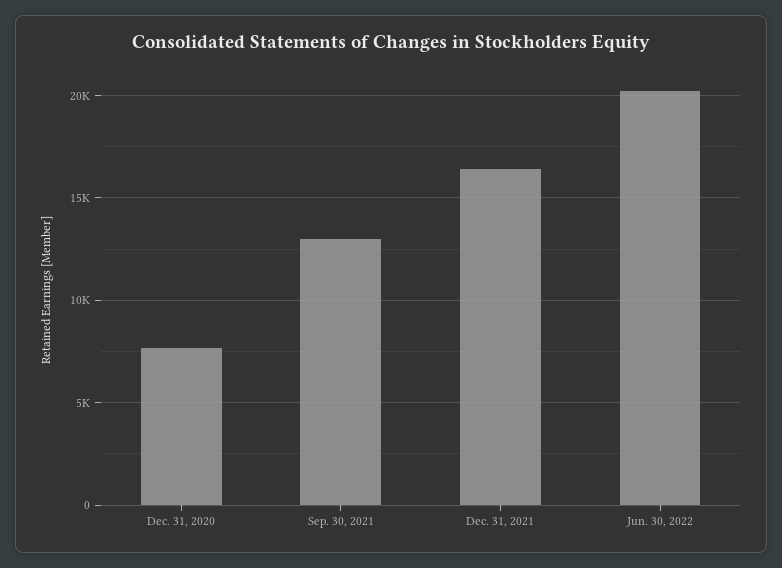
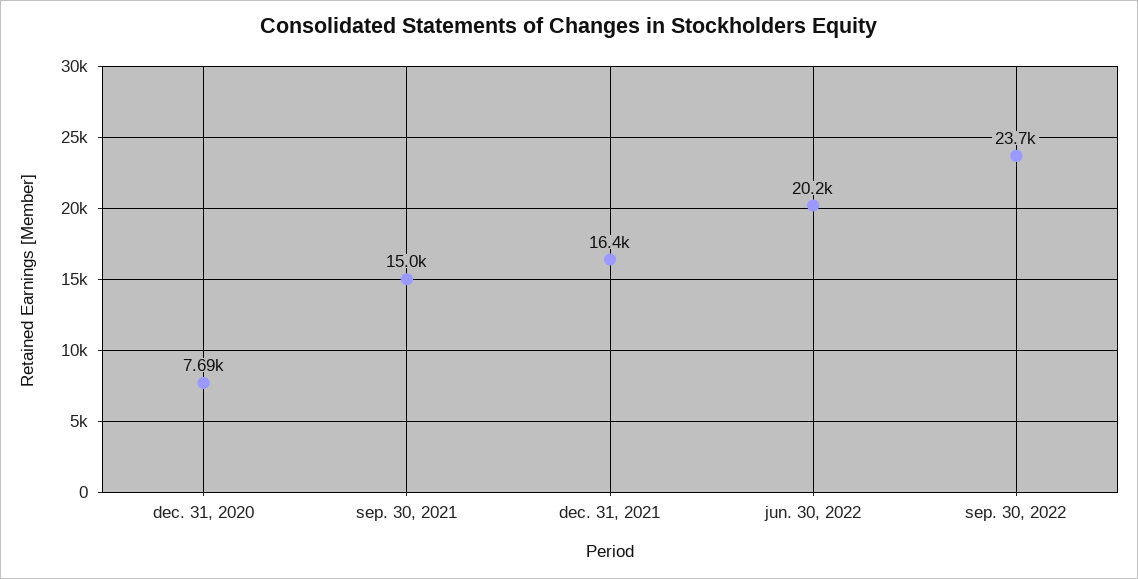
Sep. 30, 2021: 13000 -> 15000
sep. 30, 2022: none -> 23700

